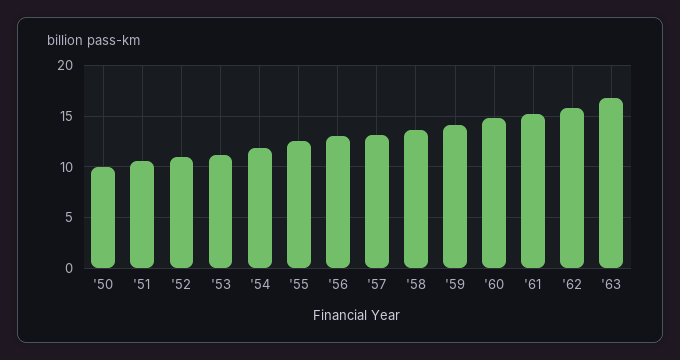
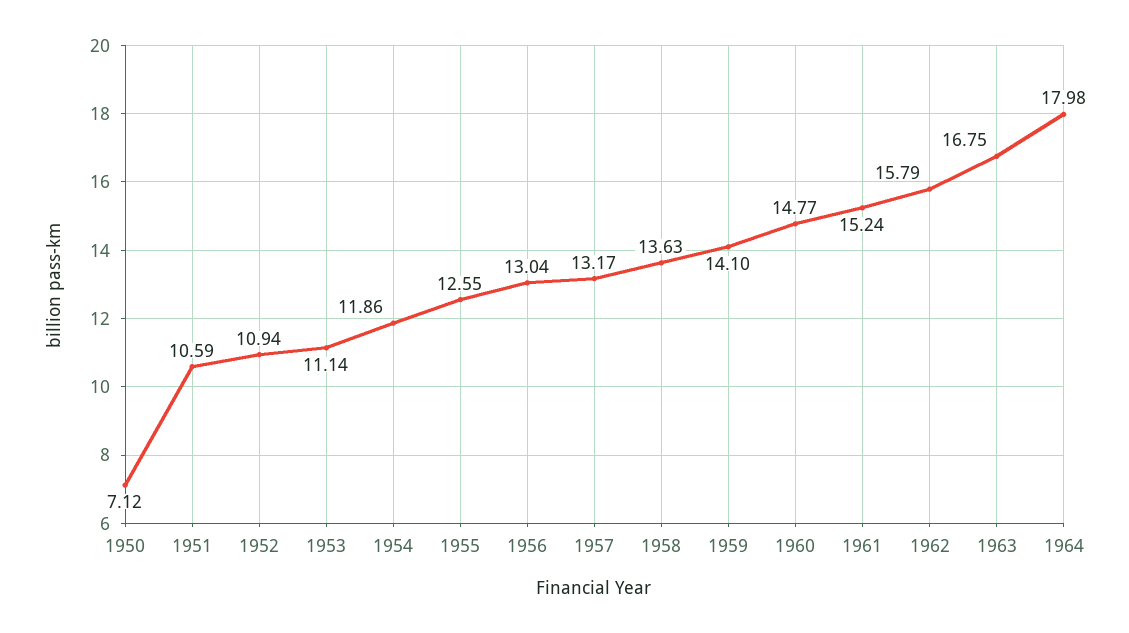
'50: 10 -> 7.12
1964: none -> 17.98

